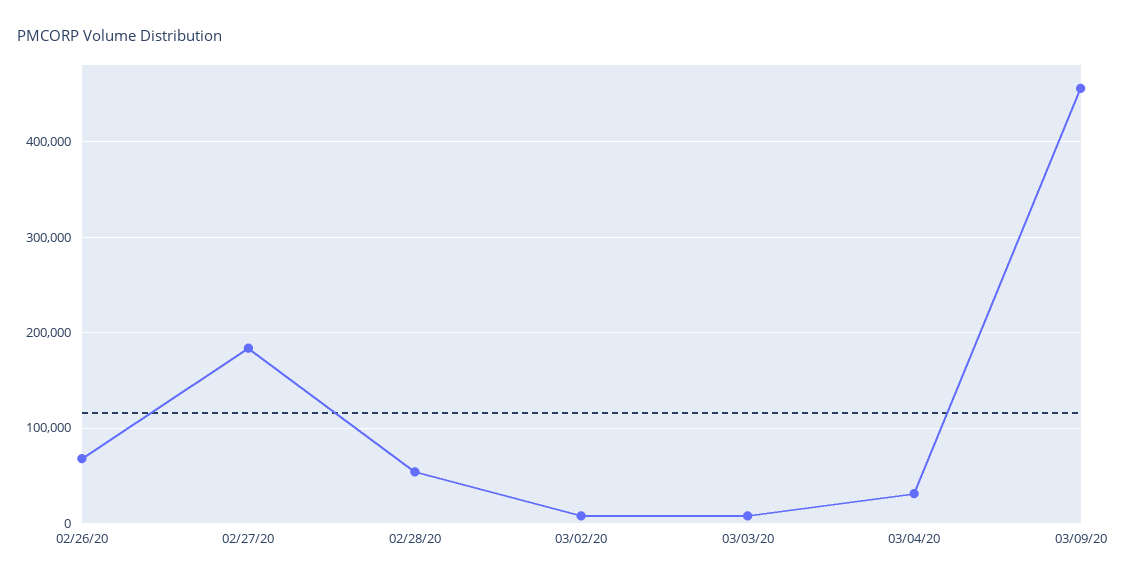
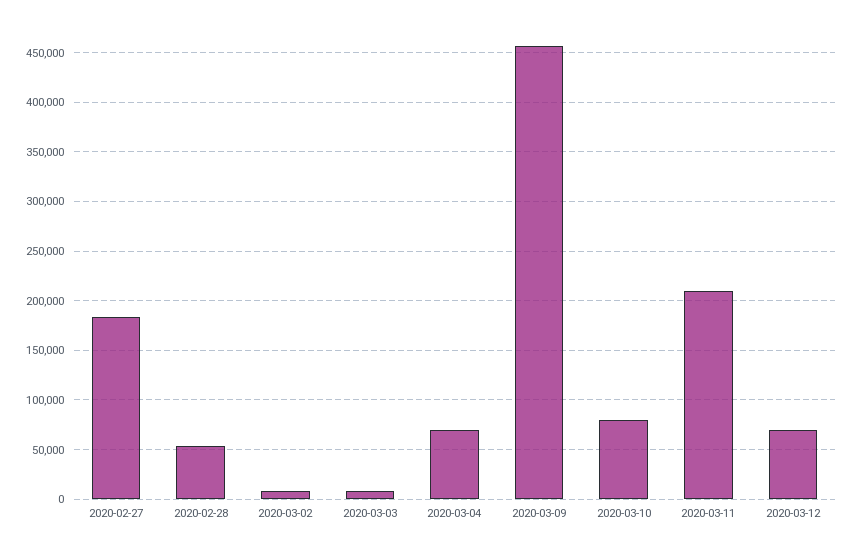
02/26/20: 70000 -> none
03/04/20: 30000 -> 70000
2020-03-10: none -> 80000
2020-03-11: none -> 210000
2020-03-12: none -> 70000

